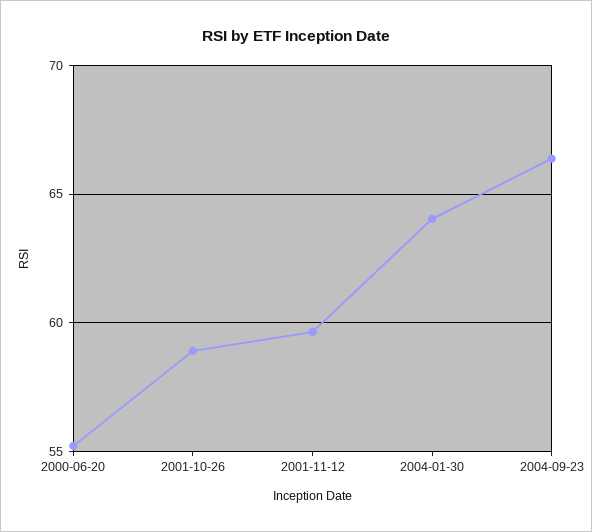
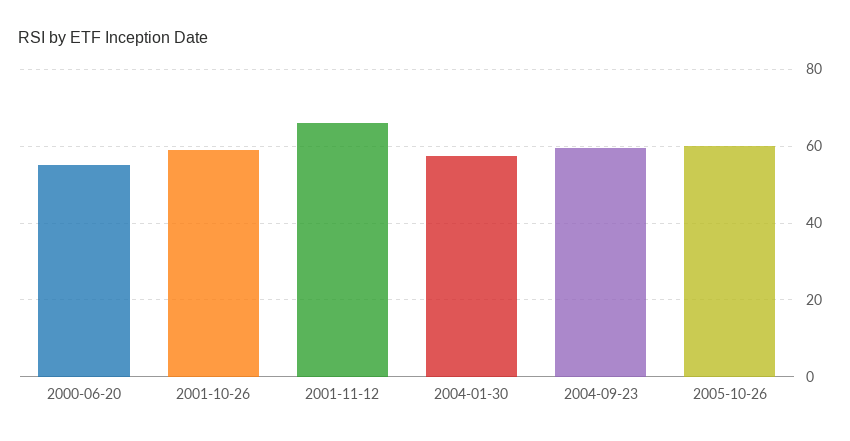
2001-11-12: 59.5 -> 66
2004-01-30: 64 -> 58
2004-09-23: 66.5 -> 60
2005-10-26: none -> 60

